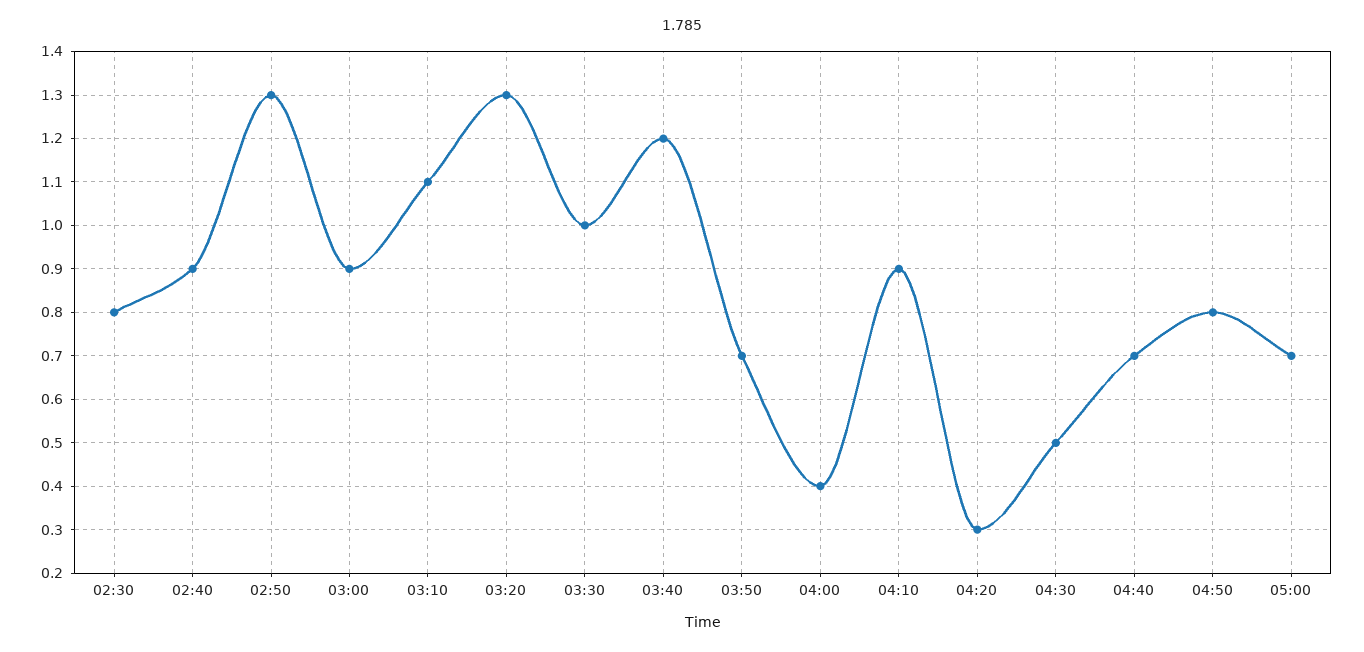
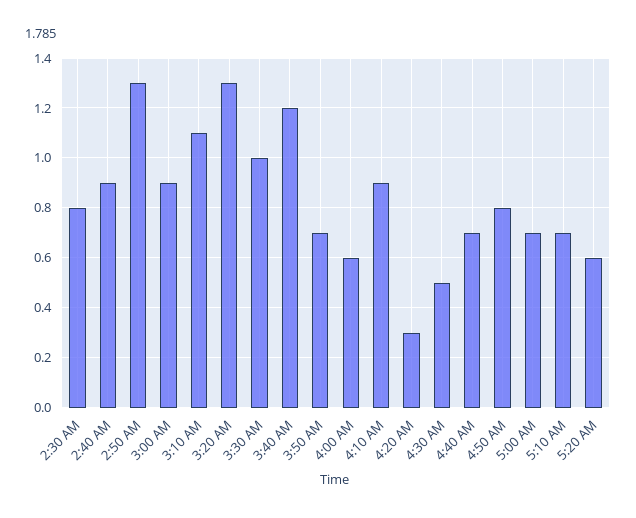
04:00: 0.4 -> 0.6
5:10 AM: none -> 0.7
5:20 AM: none -> 0.6

